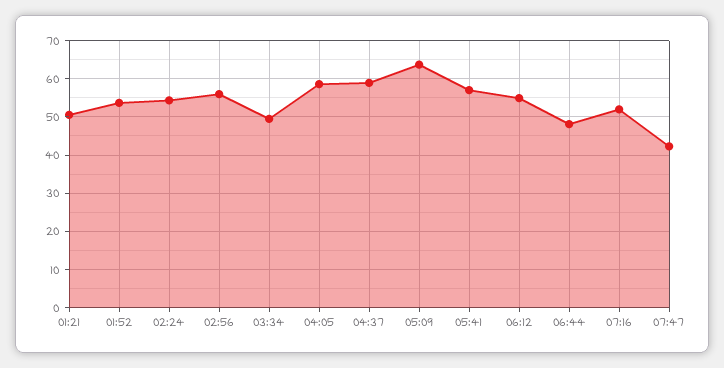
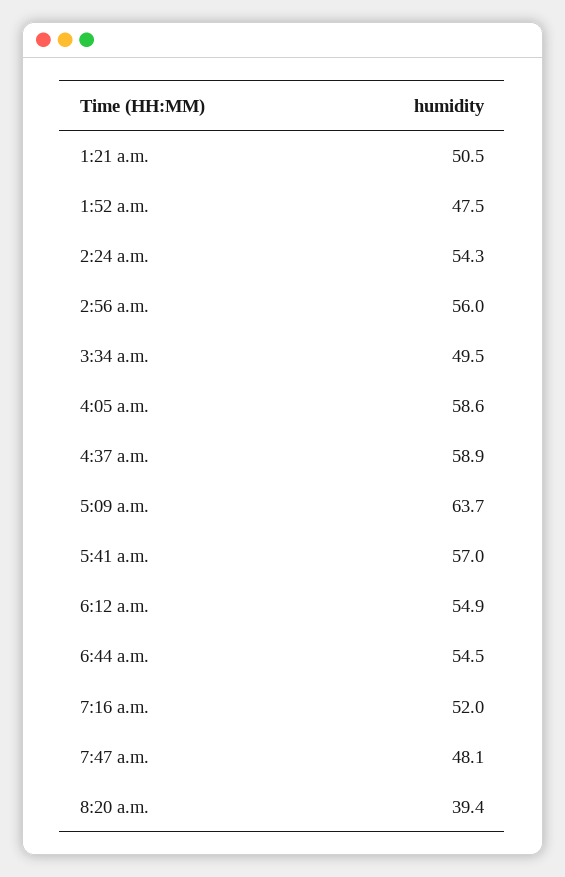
01:52: 54 -> 47.5
06:44: 48 -> 54.5
07:47: 42 -> 48.1
8:20 a.m.: none -> 39.4

